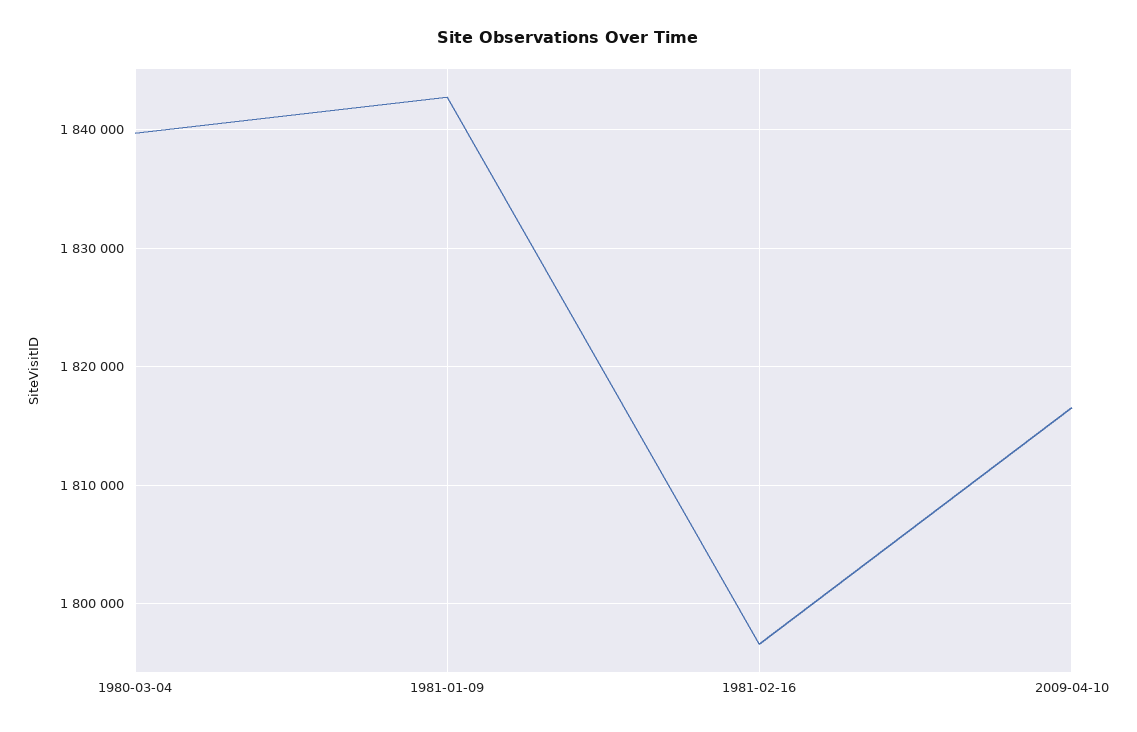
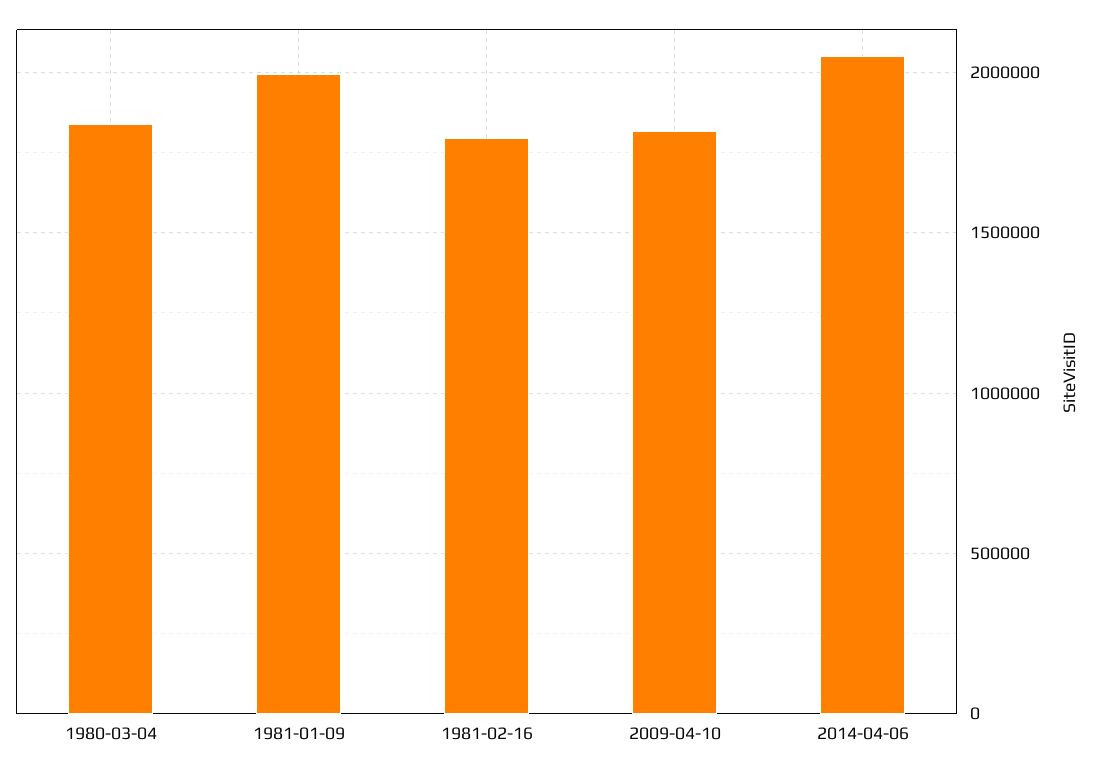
1981-01-09: 1843000 -> 2000000
2014-04-06: none -> 2050000

